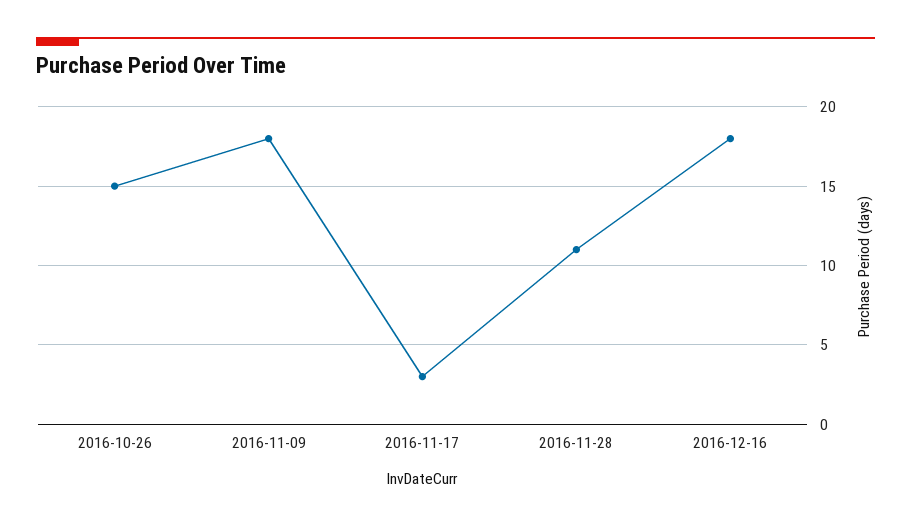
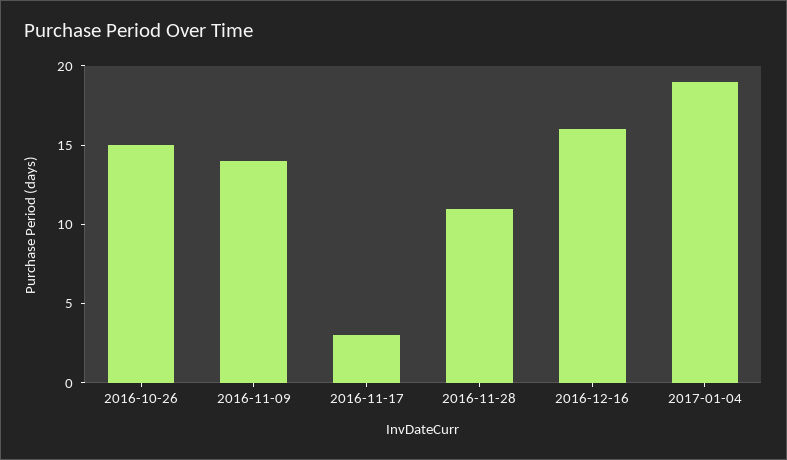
2016-11-09: 18 -> 14
2016-12-16: 18 -> 16
2017-01-04: none -> 19

